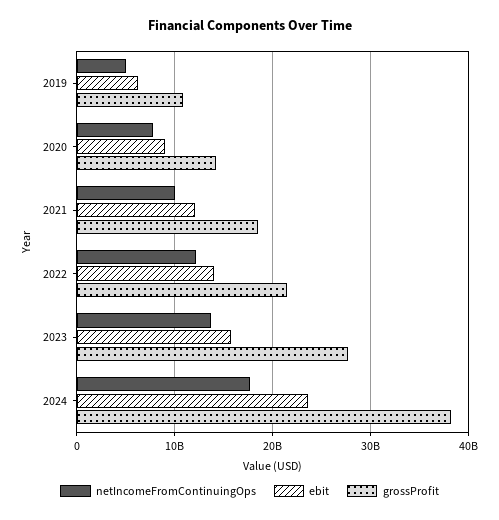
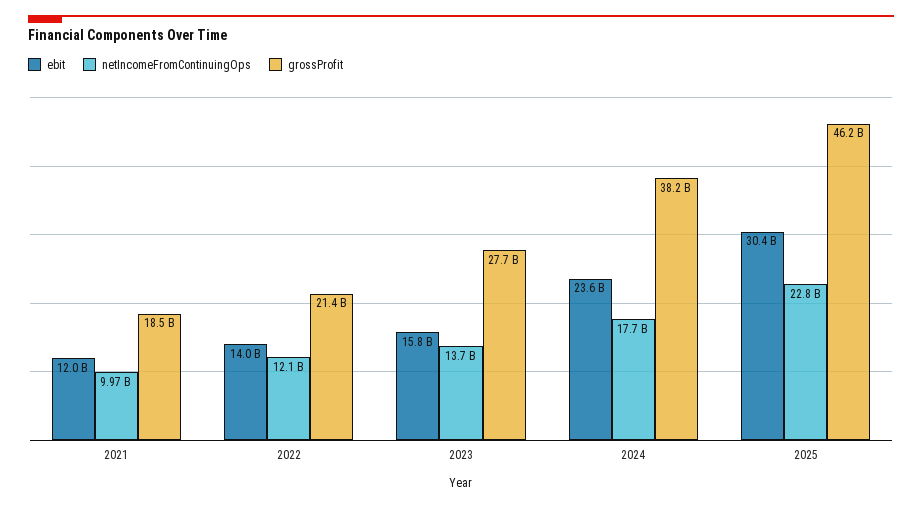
netIncomeFromContinuingOps, 2019: 5000000000 -> none
ebit, 2019: 6000000000 -> none
grossProfit, 2019: 11000000000 -> none
netIncomeFromContinuingOps, 2020: 8000000000 -> none
ebit, 2020: 9000000000 -> none
grossProfit, 2020: 14000000000 -> none
ebit, 2025: none -> 30400000000
netIncomeFromContinuingOps, 2025: none -> 22800000000
grossProfit, 2025: none -> 46200000000

